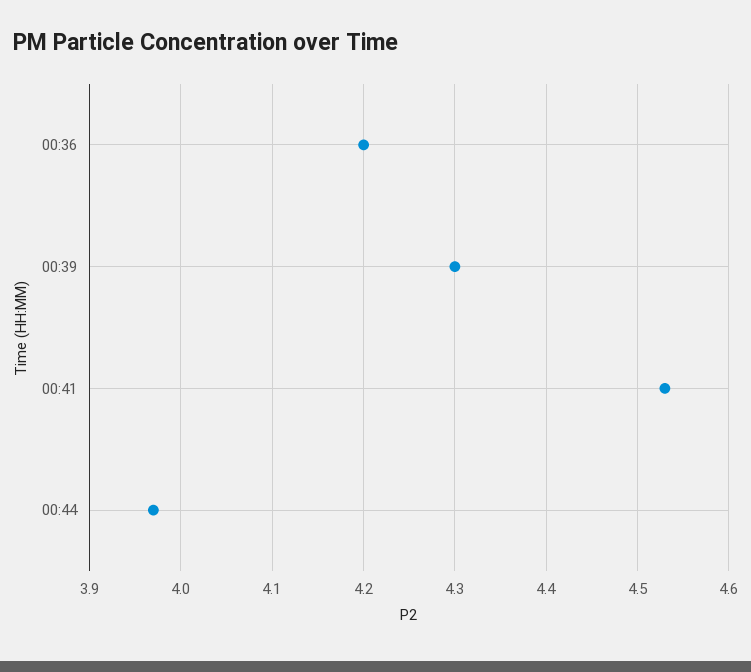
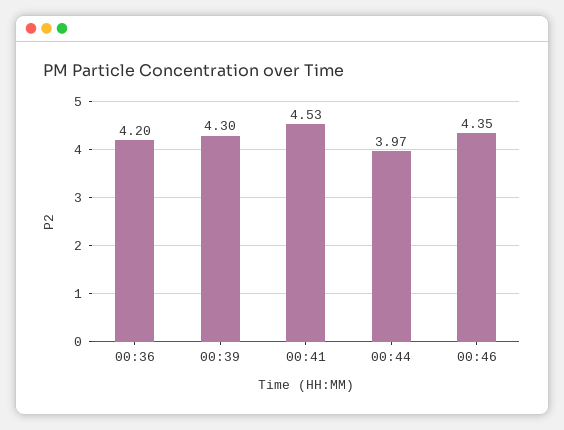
00:46: none -> 4.35

